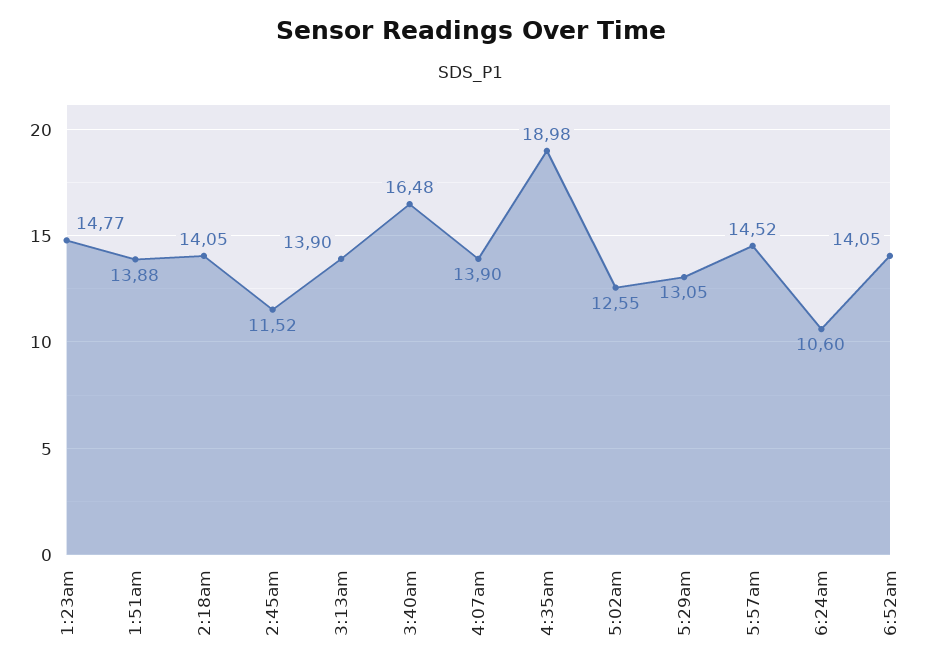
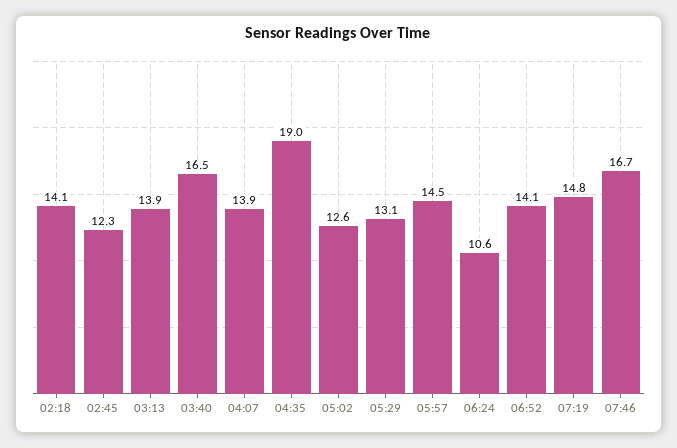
1:23am: 14.77 -> none
1:51am: 13.88 -> none
2:45am: 11.52 -> 12.3
07:19: none -> 14.8
07:46: none -> 16.7

